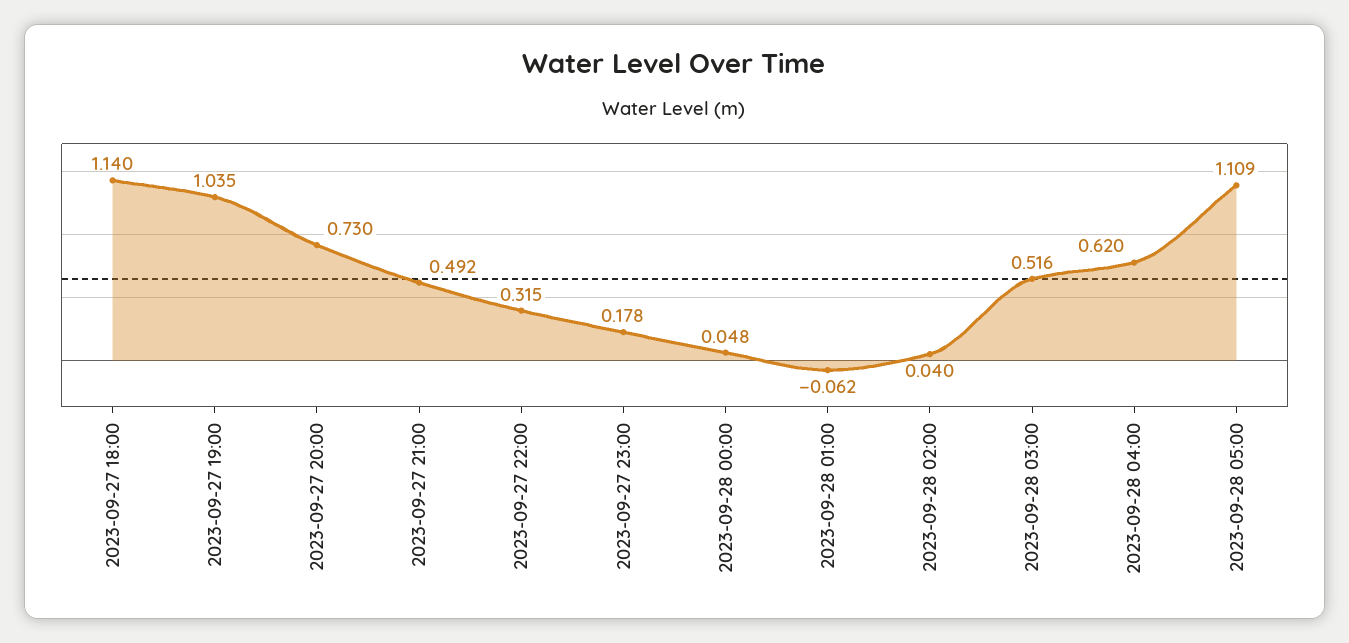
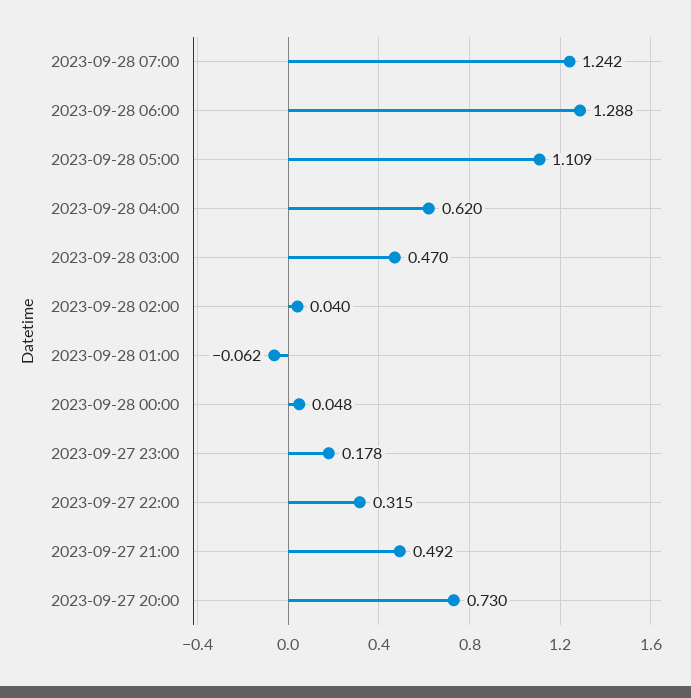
2023-09-27 18:00: 1.14 -> none
2023-09-27 19:00: 1.035 -> none
2023-09-28 03:00: 0.516 -> 0.47
2023-09-28 07:00: none -> 1.242
2023-09-28 06:00: none -> 1.288

